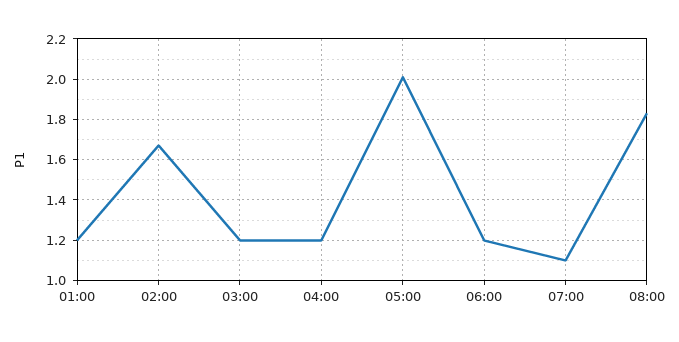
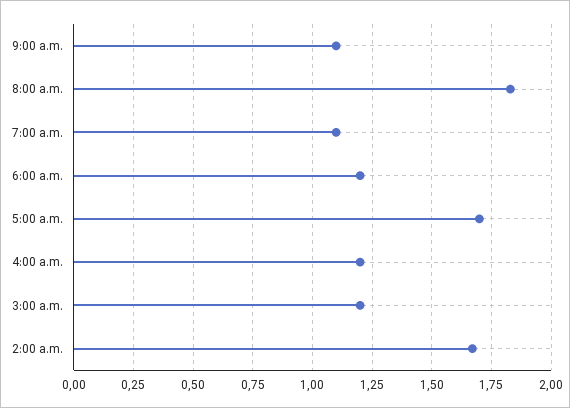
01:00: 1.2 -> none
05:00: 2 -> 1.7
9:00 a.m.: none -> 1.1

